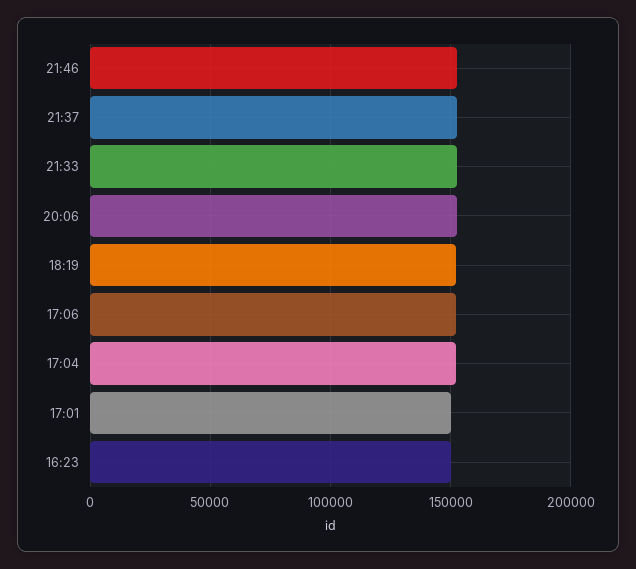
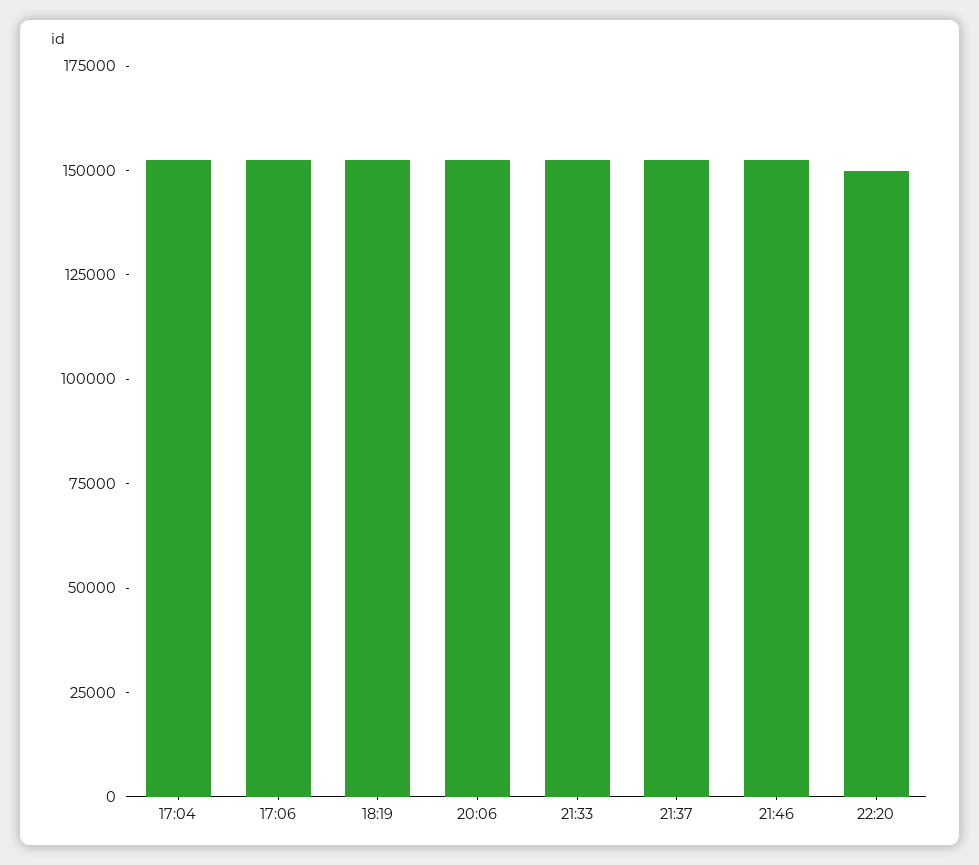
17:01: 150000 -> none
16:23: 150000 -> none
22:20: none -> 150000

